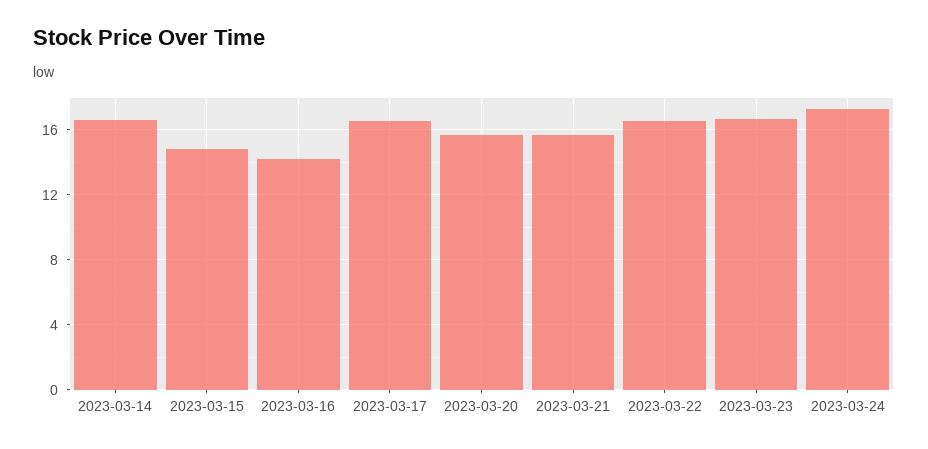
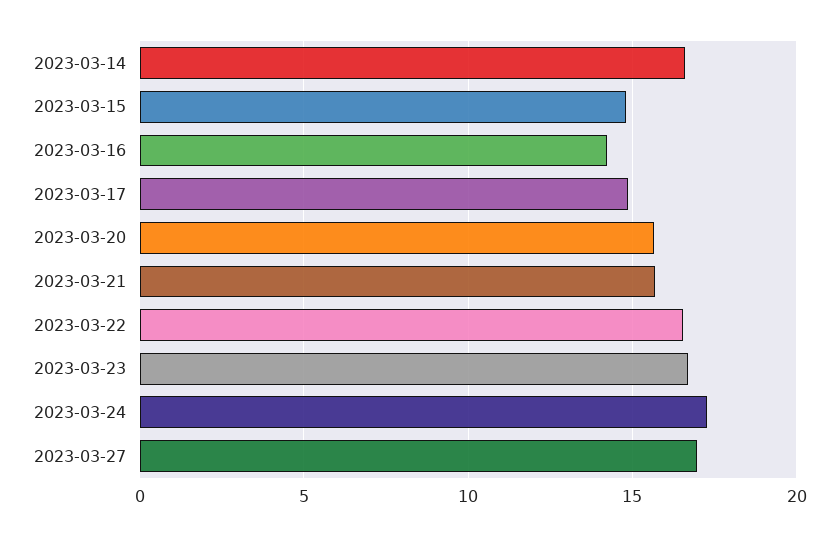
2023-03-17: 16.5 -> 15
2023-03-27: none -> 17

